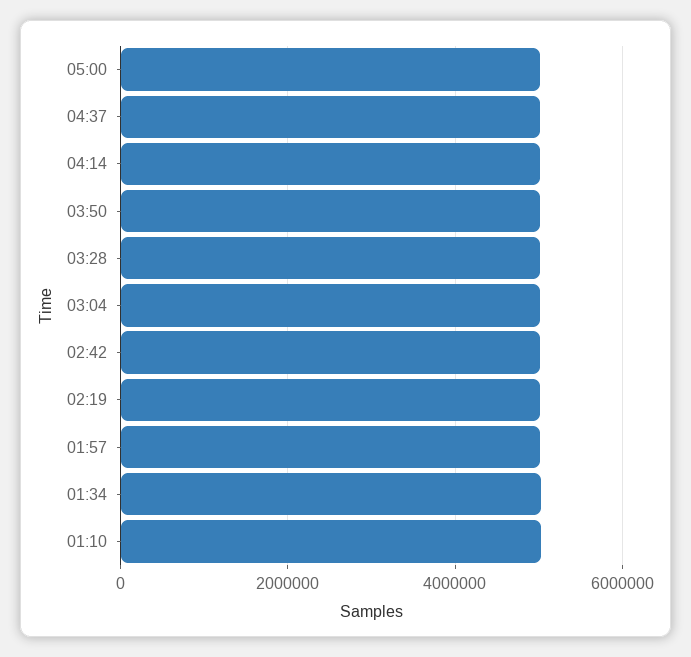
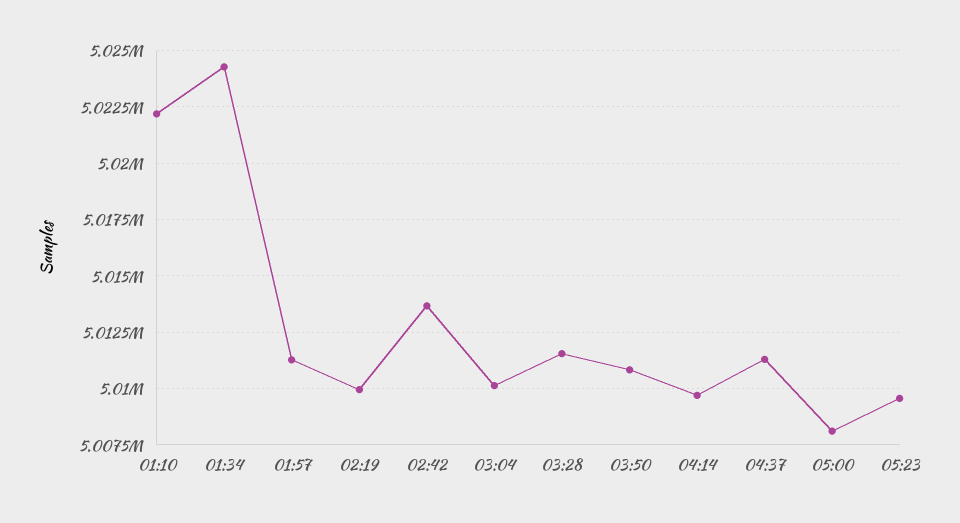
05:23: none -> 5009500

